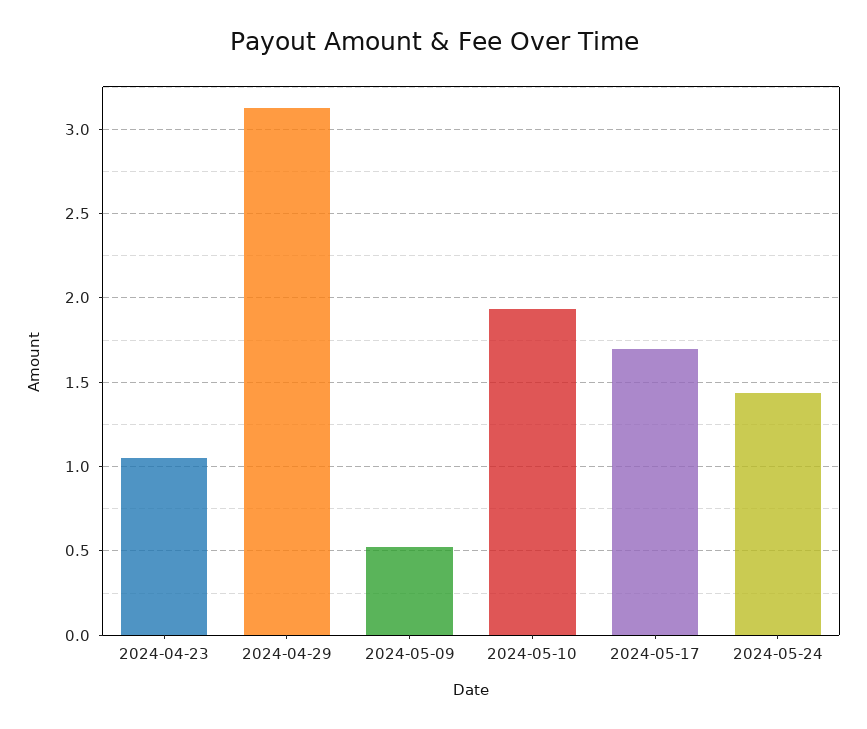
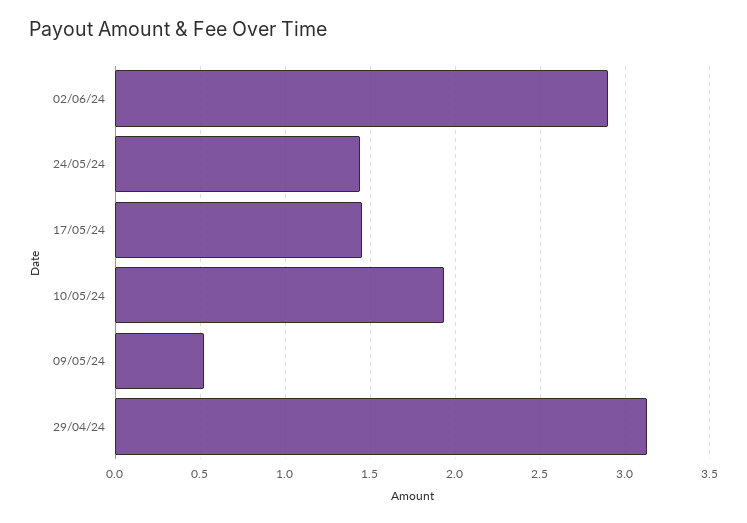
2024-04-23: 1.05 -> none
2024-05-17: 1.7 -> 1.45
02/06/24: none -> 2.9

